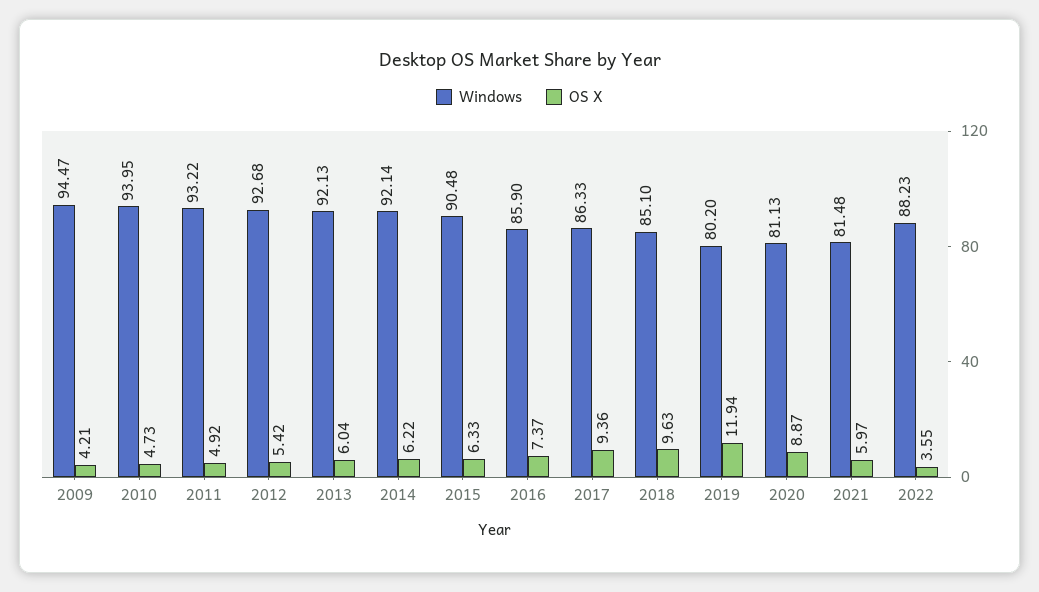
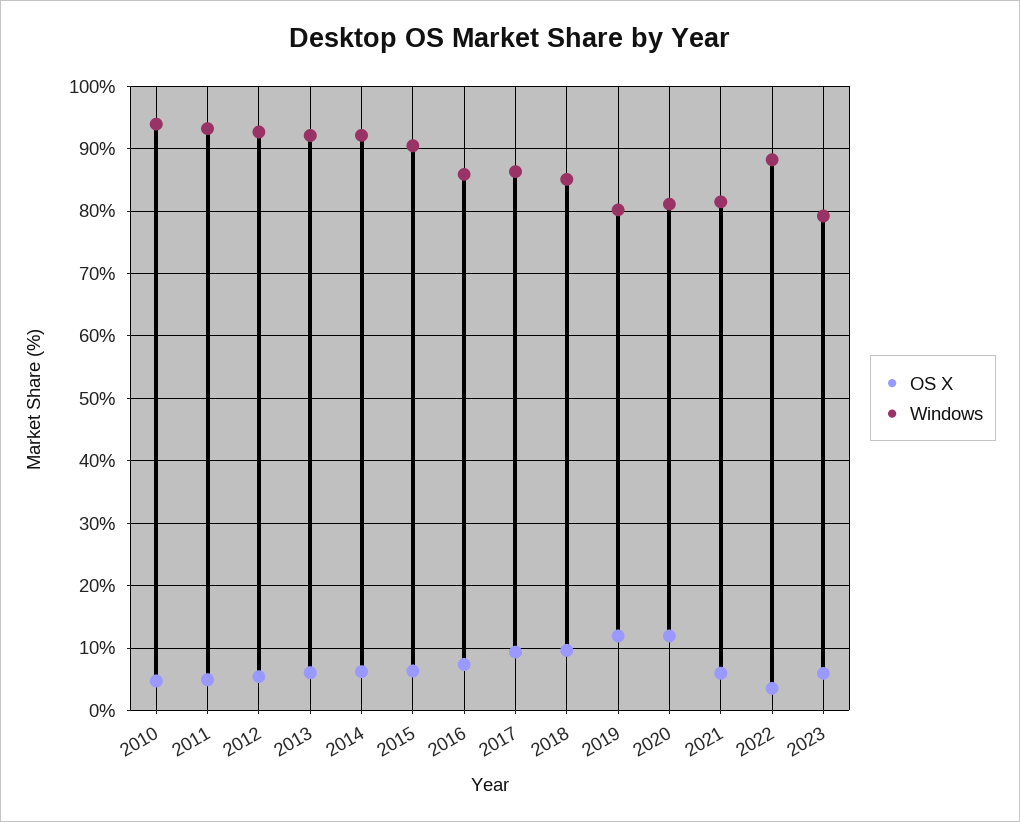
Windows, 2009: 94.47 -> none
OS X, 2009: 4.21 -> none
OS X, 2020: 8.87 -> 12
OS X, 2023: none -> 6
Windows, 2023: none -> 79

